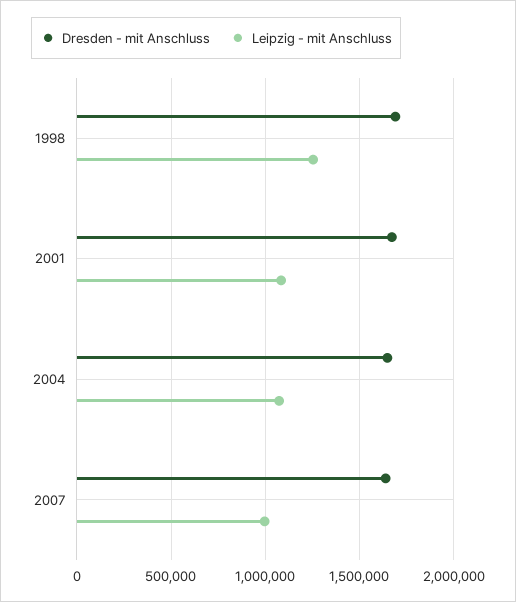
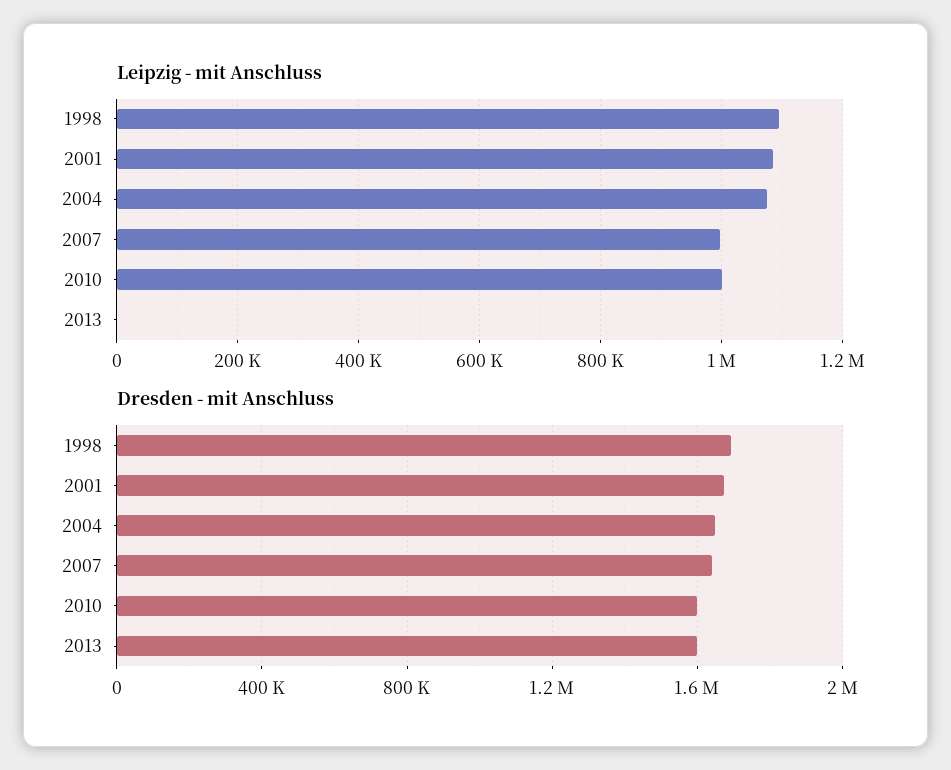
Leipzig - mit Anschluss, 1998: 1250000 -> 1100000
Leipzig - mit Anschluss, 2010: none -> 1000000
Leipzig - mit Anschluss, 2013: none -> 0
Dresden - mit Anschluss, 2010: none -> 1600000
Dresden - mit Anschluss, 2013: none -> 1600000

